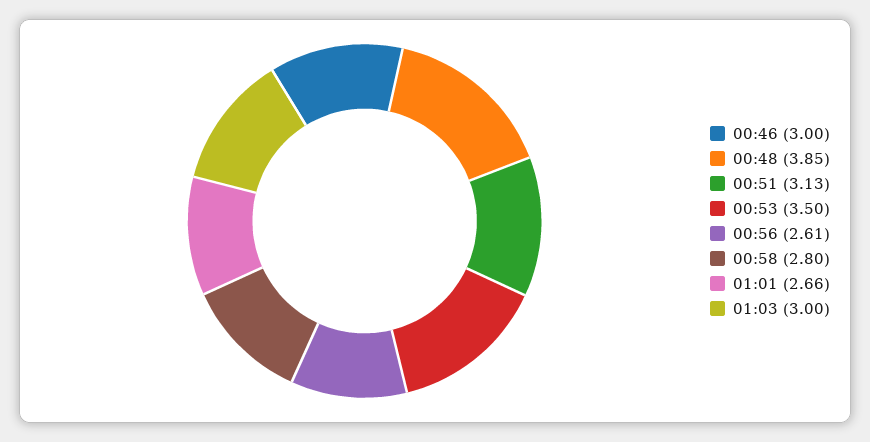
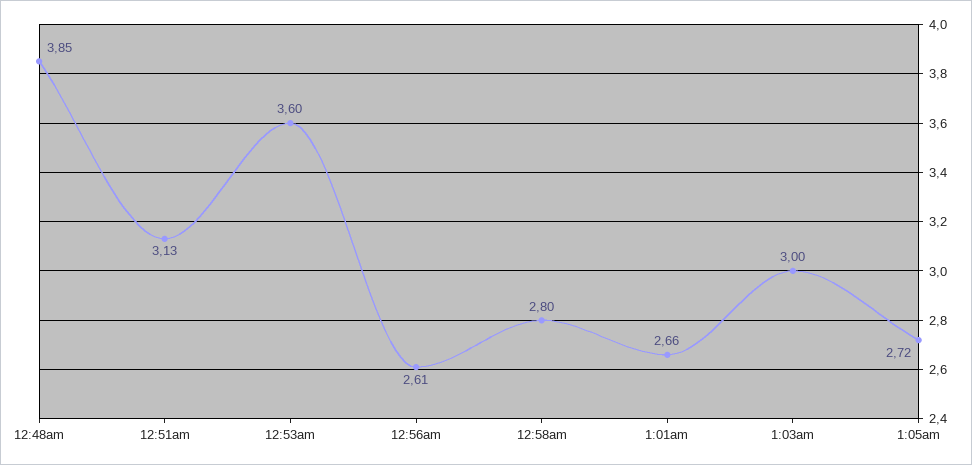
00:46: 3 -> none
00:53: 3.5 -> 3.6
1:05am: none -> 2.72

